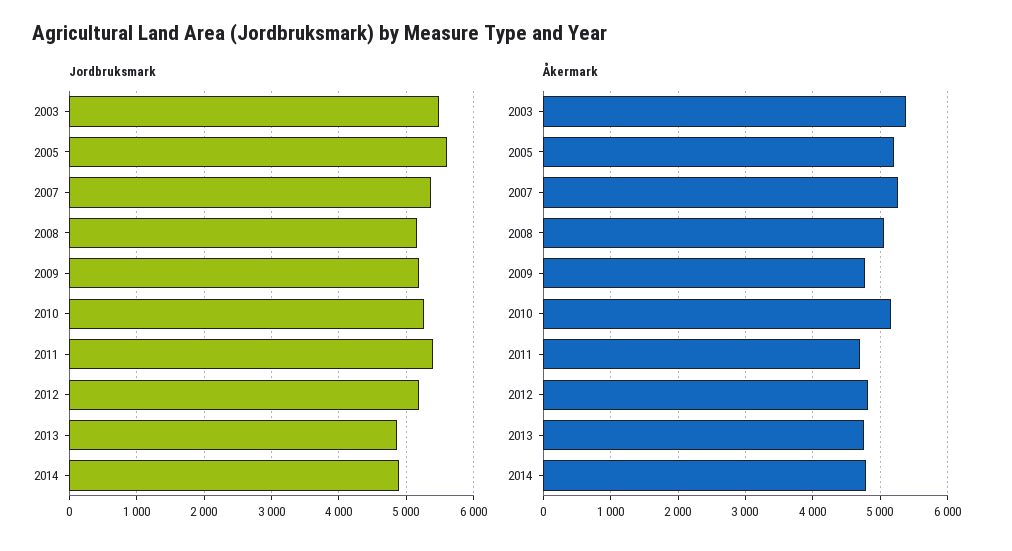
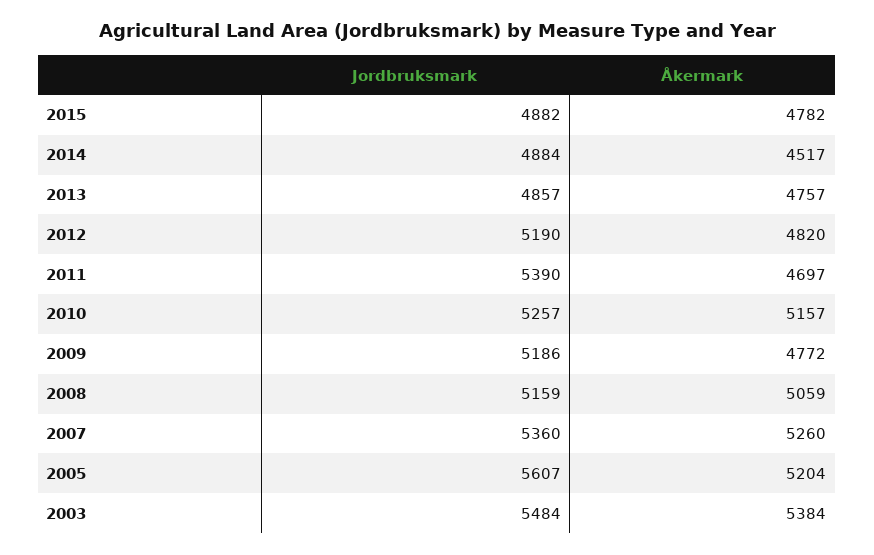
Åkermark, 2014: 4800 -> 4517
Jordbruksmark, 2015: none -> 4882
Åkermark, 2015: none -> 4782

